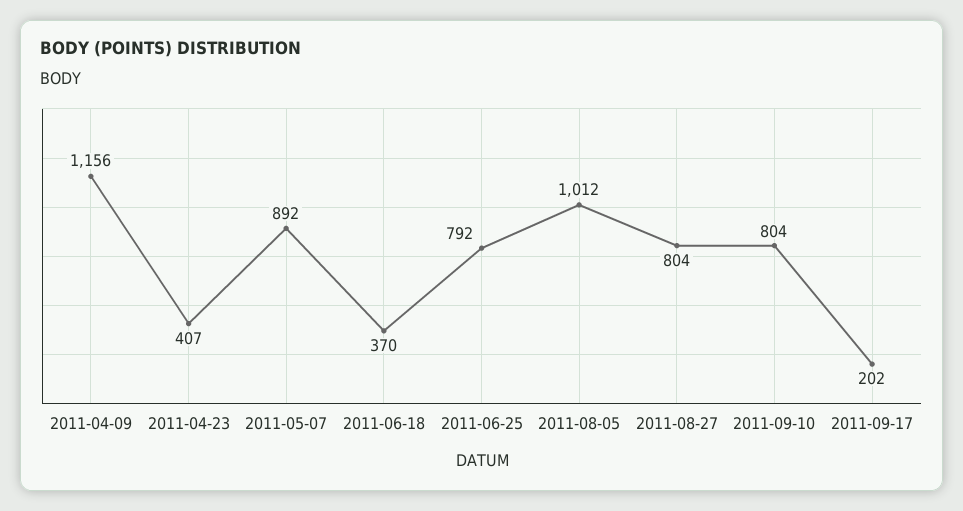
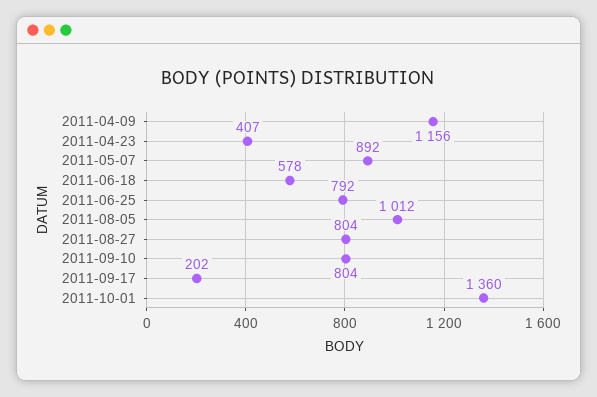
2011-06-18: 370 -> 578
2011-10-01: none -> 1360

